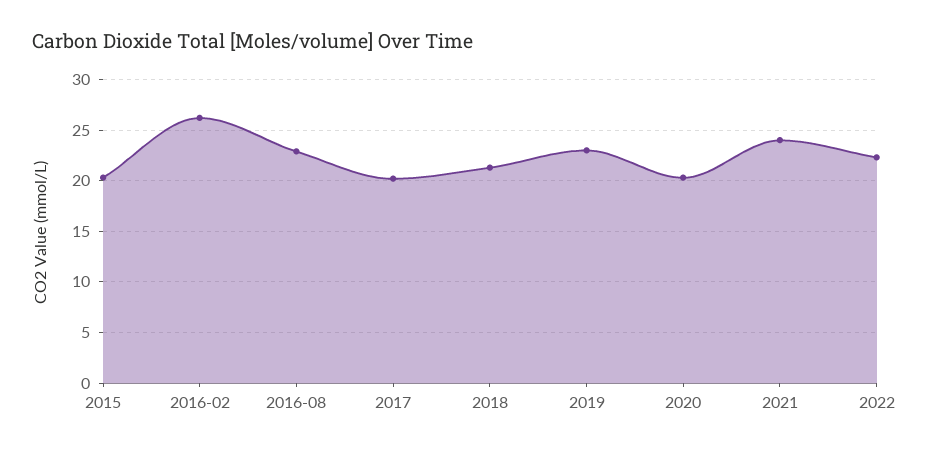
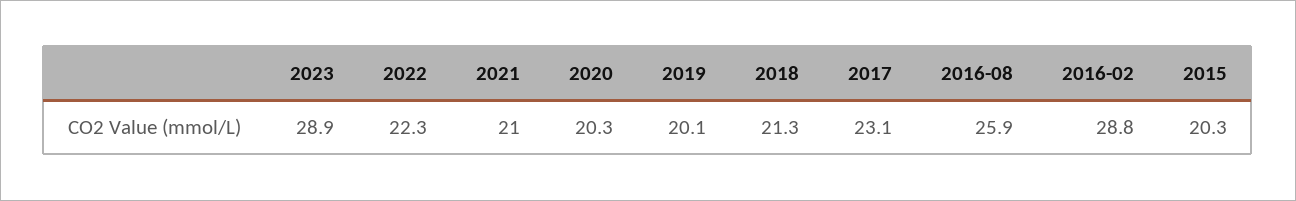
2016-02: 26 -> 28.8
2016-08: 23 -> 25.9
2017: 20 -> 23.1
2019: 23 -> 20.1
2021: 24 -> 21
2023: none -> 28.9

